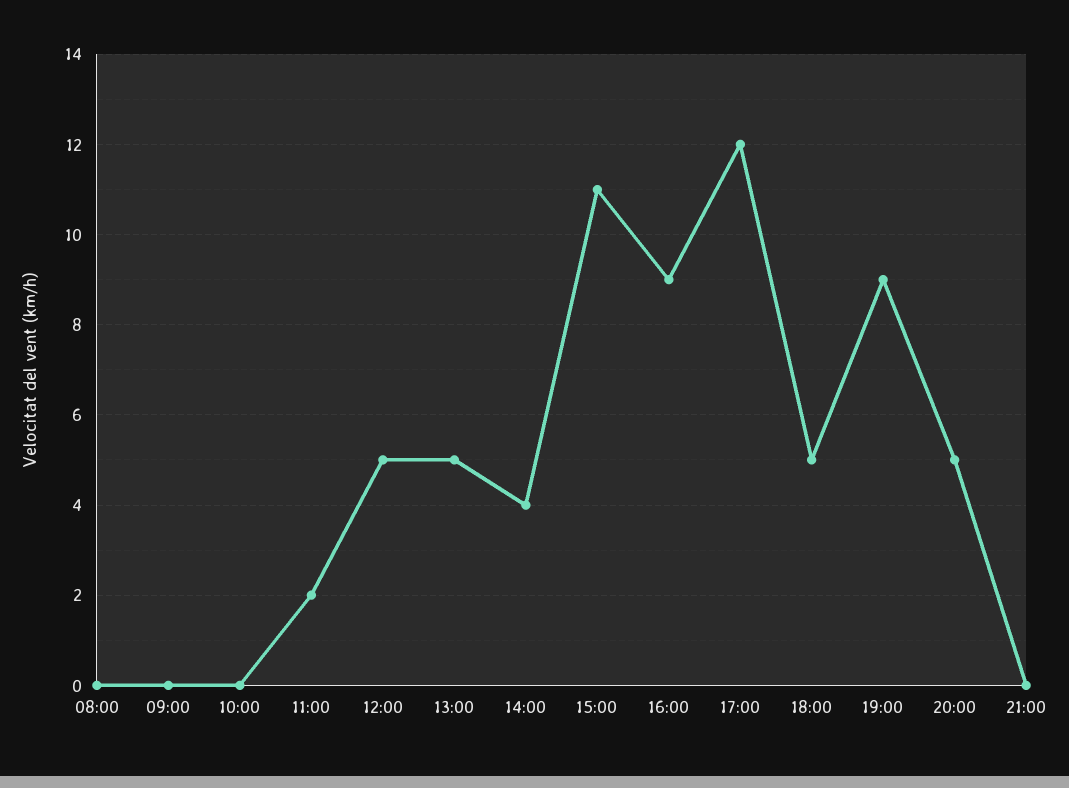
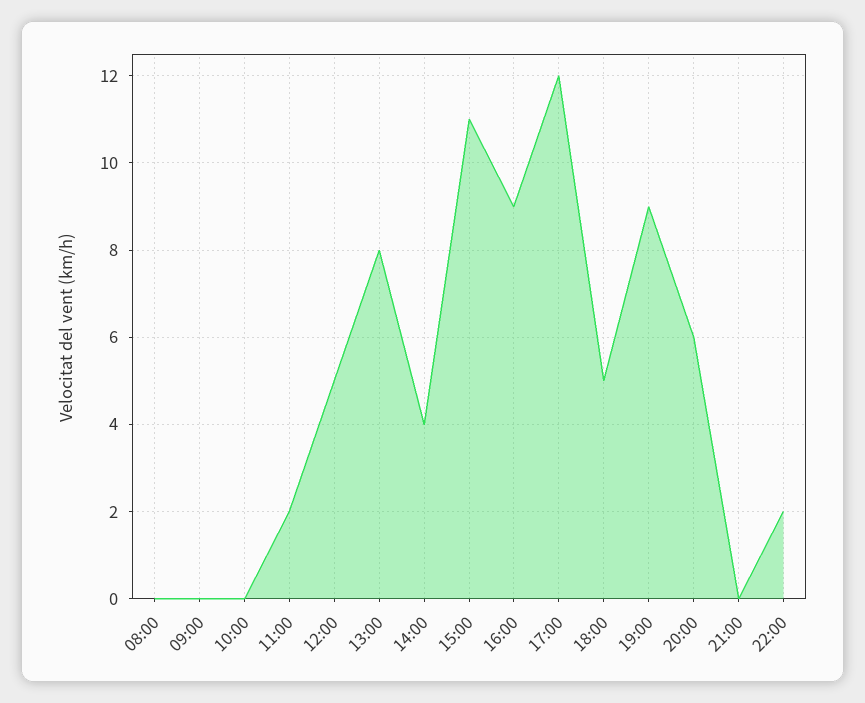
13:00: 5 -> 8
20:00: 5 -> 6
22:00: none -> 2

